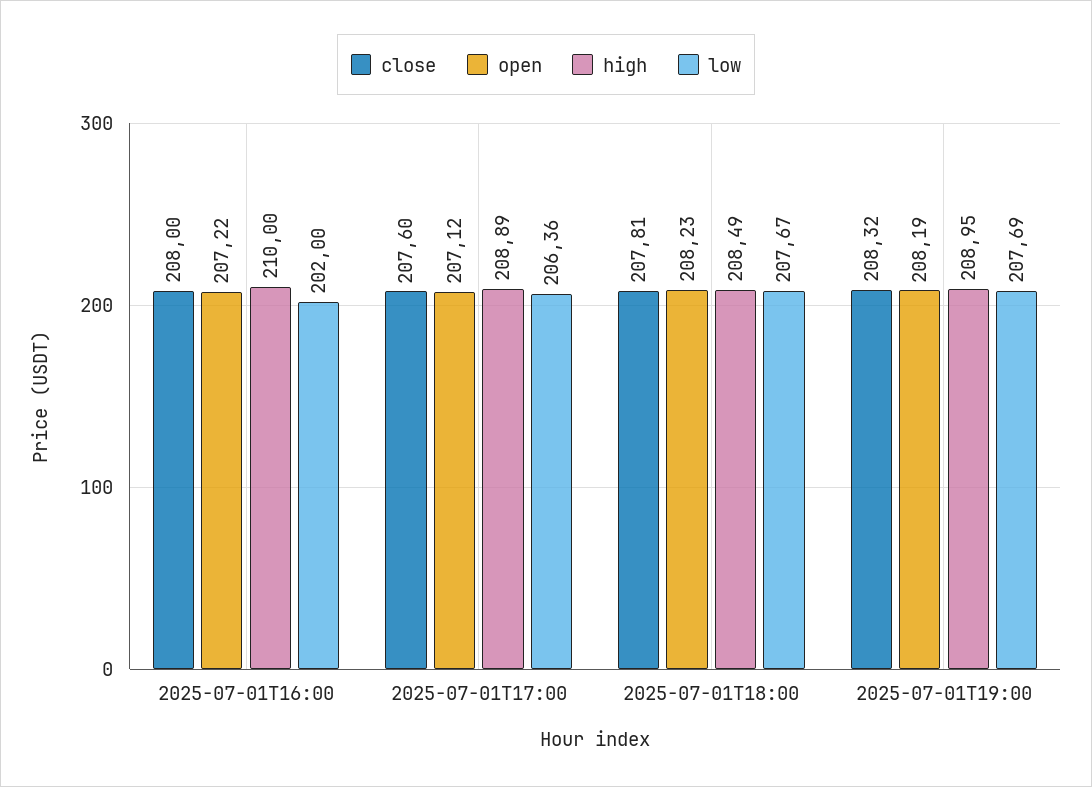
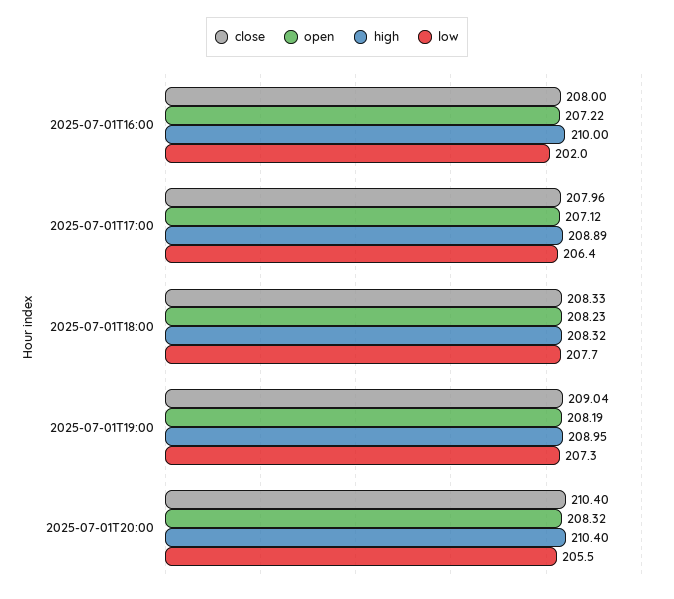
close, 2025-07-01T17:00: 207.6 -> 207.96
close, 2025-07-01T18:00: 207.81 -> 208.33
high, 2025-07-01T18:00: 208.49 -> 208.32
close, 2025-07-01T19:00: 208.32 -> 209.04
low, 2025-07-01T19:00: 207.69 -> 207.3
close, 2025-07-01T20:00: none -> 210.4
open, 2025-07-01T20:00: none -> 208.32
high, 2025-07-01T20:00: none -> 210.4
low, 2025-07-01T20:00: none -> 205.5

